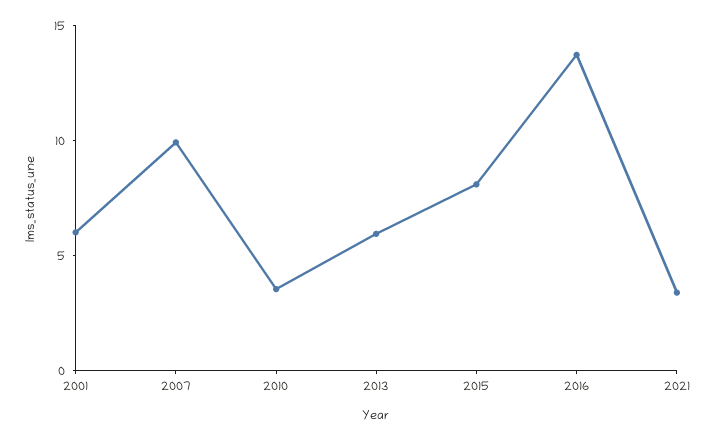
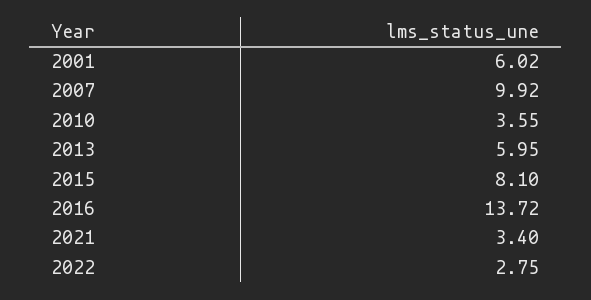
2022: none -> 2.75

